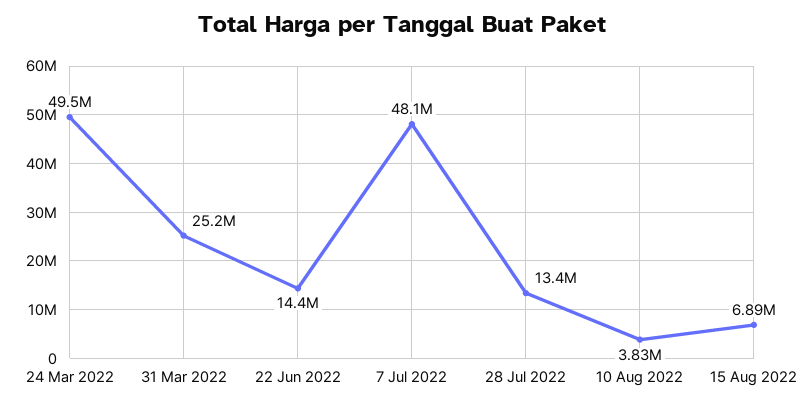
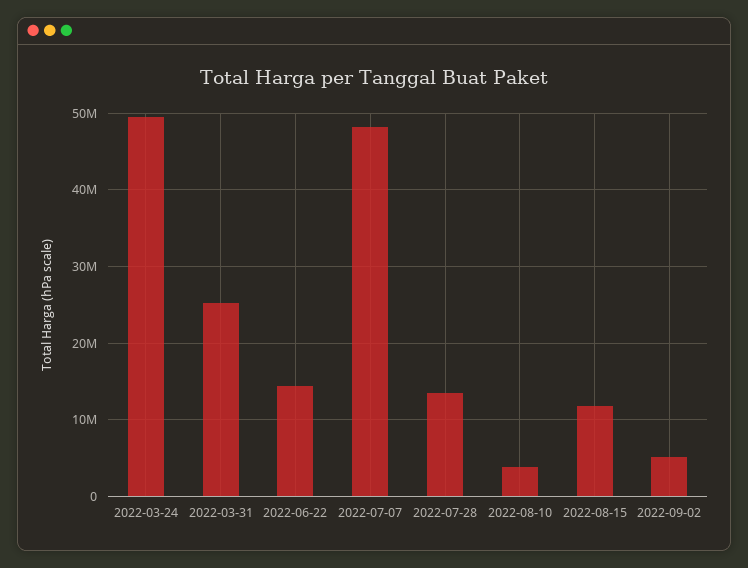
15 Aug 2022: 6890000 -> 12000000
2022-09-02: none -> 5000000

